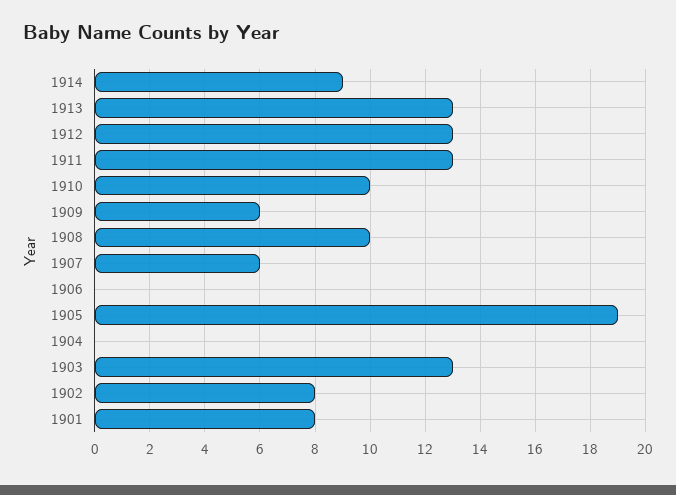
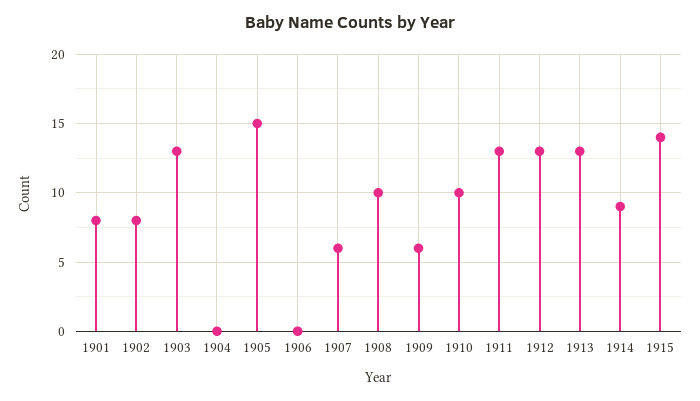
1905: 19 -> 15
1915: none -> 14

